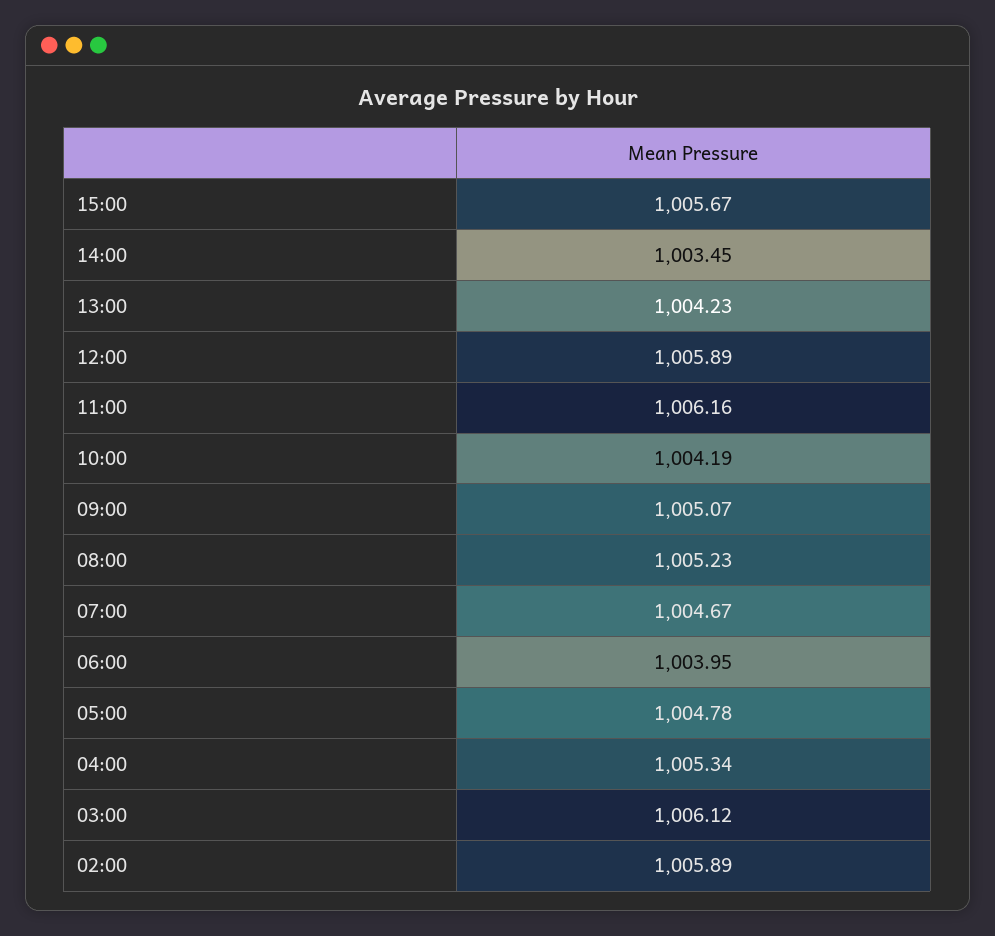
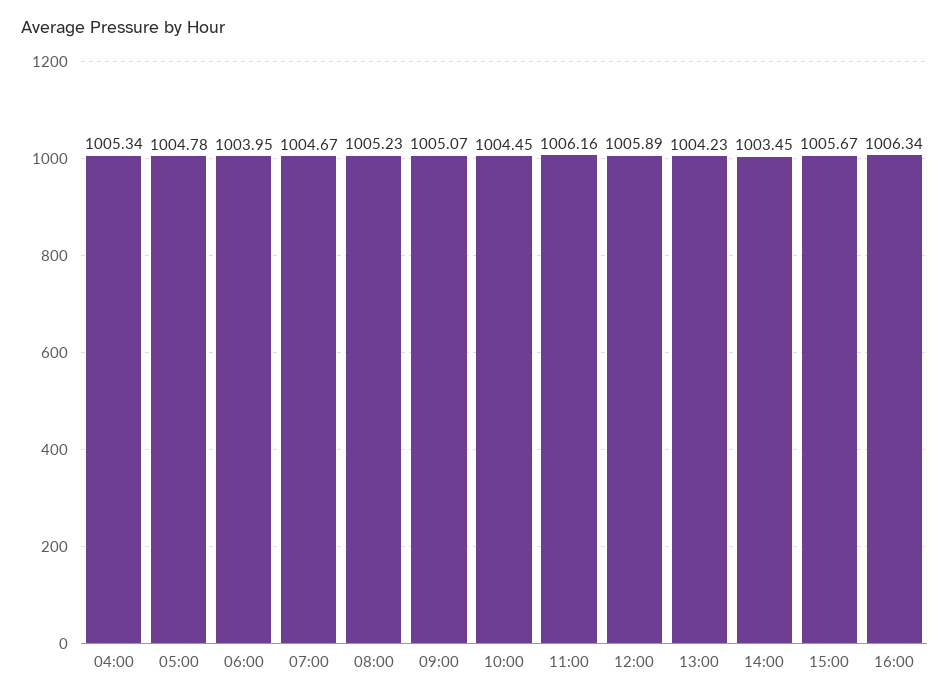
10:00: 1004.19 -> 1004.45
03:00: 1006.12 -> none
02:00: 1005.89 -> none
16:00: none -> 1006.34

